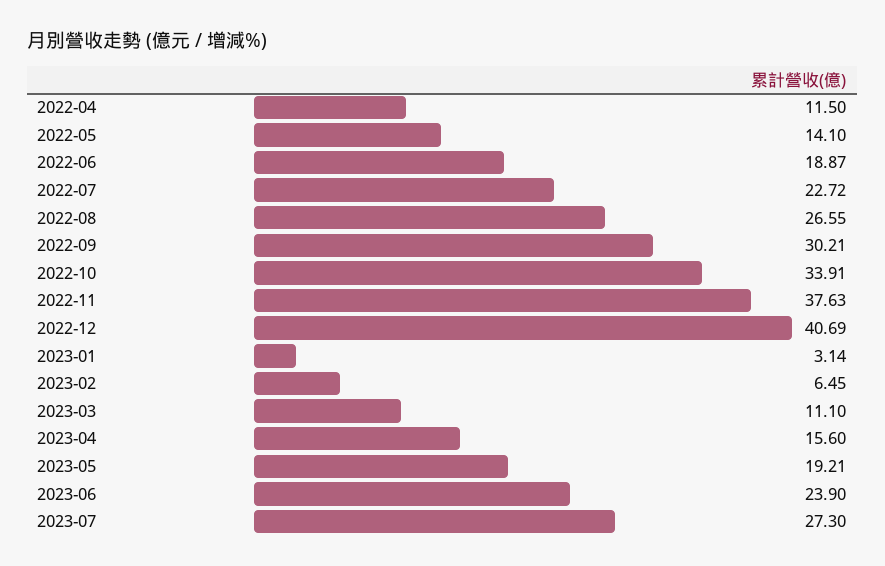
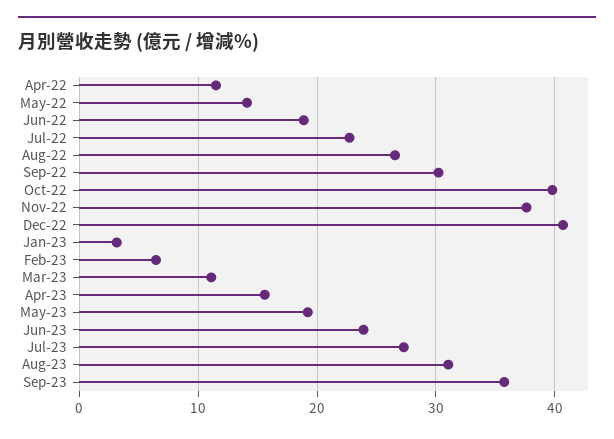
2022-10: 33.91 -> 40
Aug-23: none -> 31
Sep-23: none -> 36

